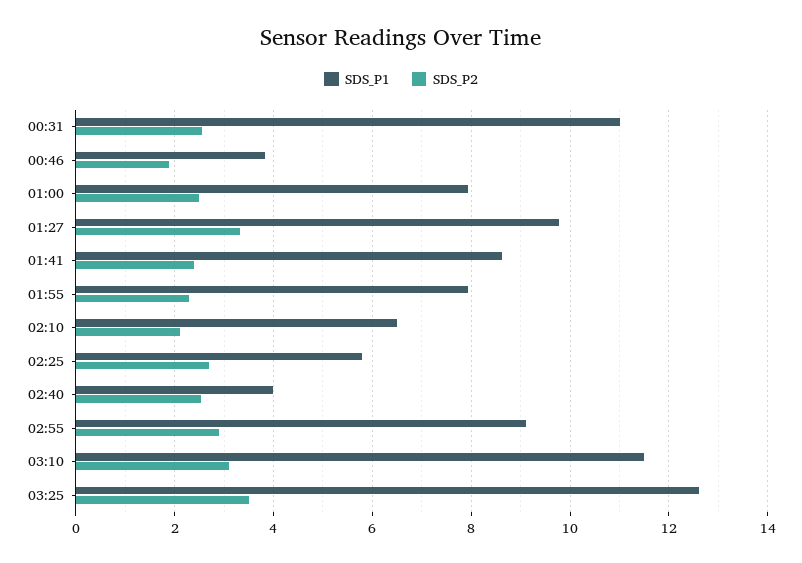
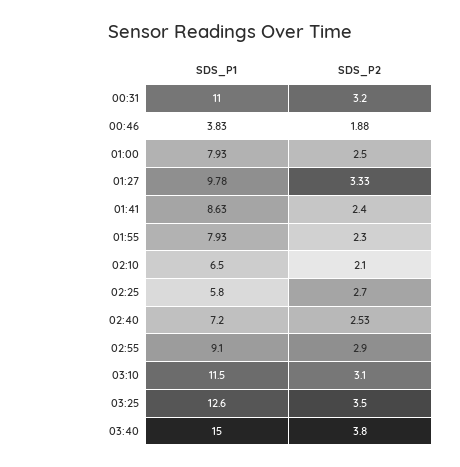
SDS_P2, 00:31: 2.6 -> 3.2
SDS_P1, 02:40: 4 -> 7.2
SDS_P1, 03:40: none -> 15
SDS_P2, 03:40: none -> 3.8

